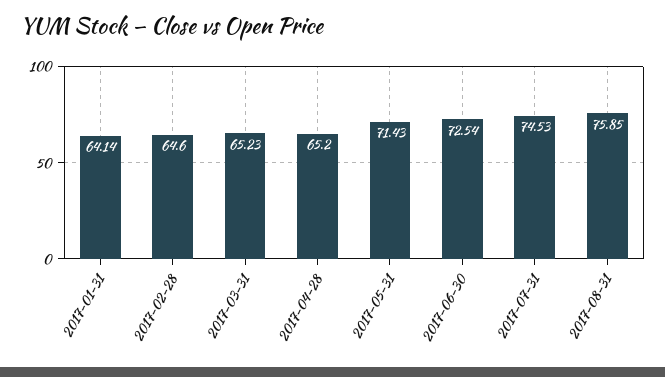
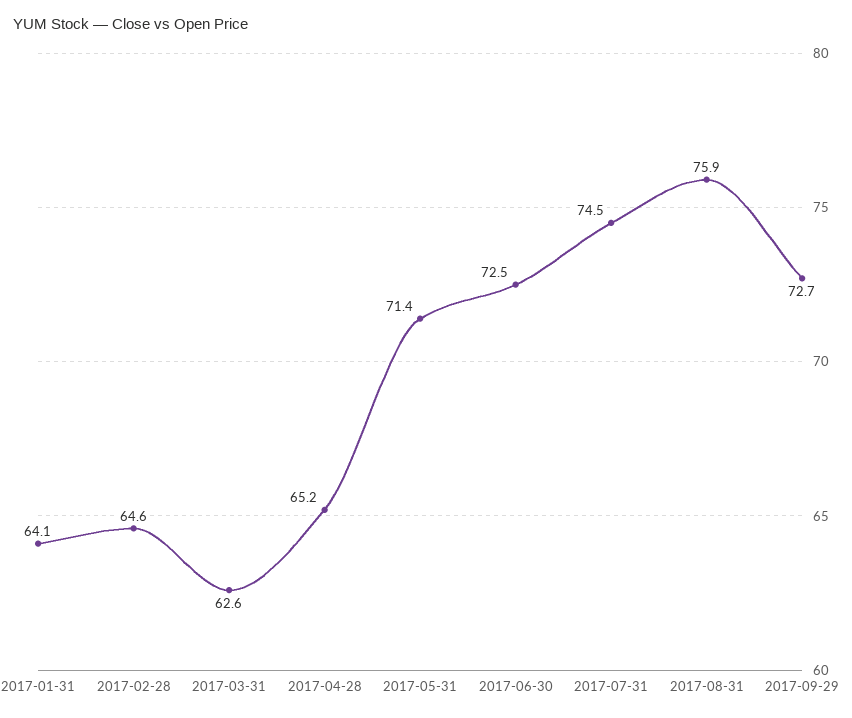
2017-03-31: 65.23 -> 62.6
2017-09-29: none -> 72.7

